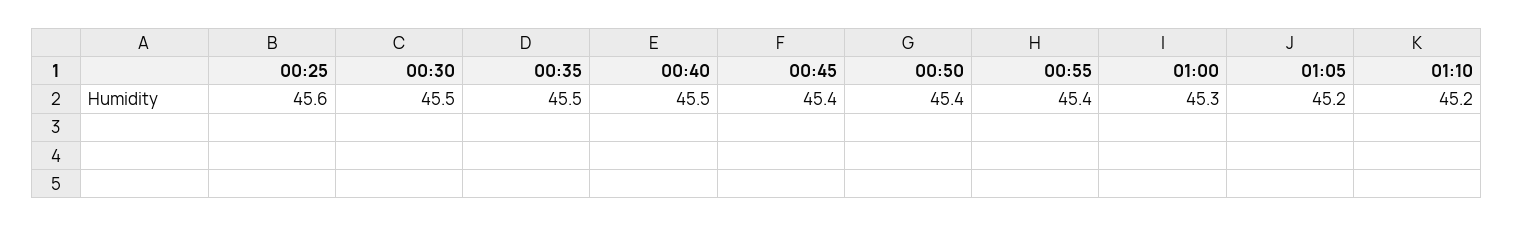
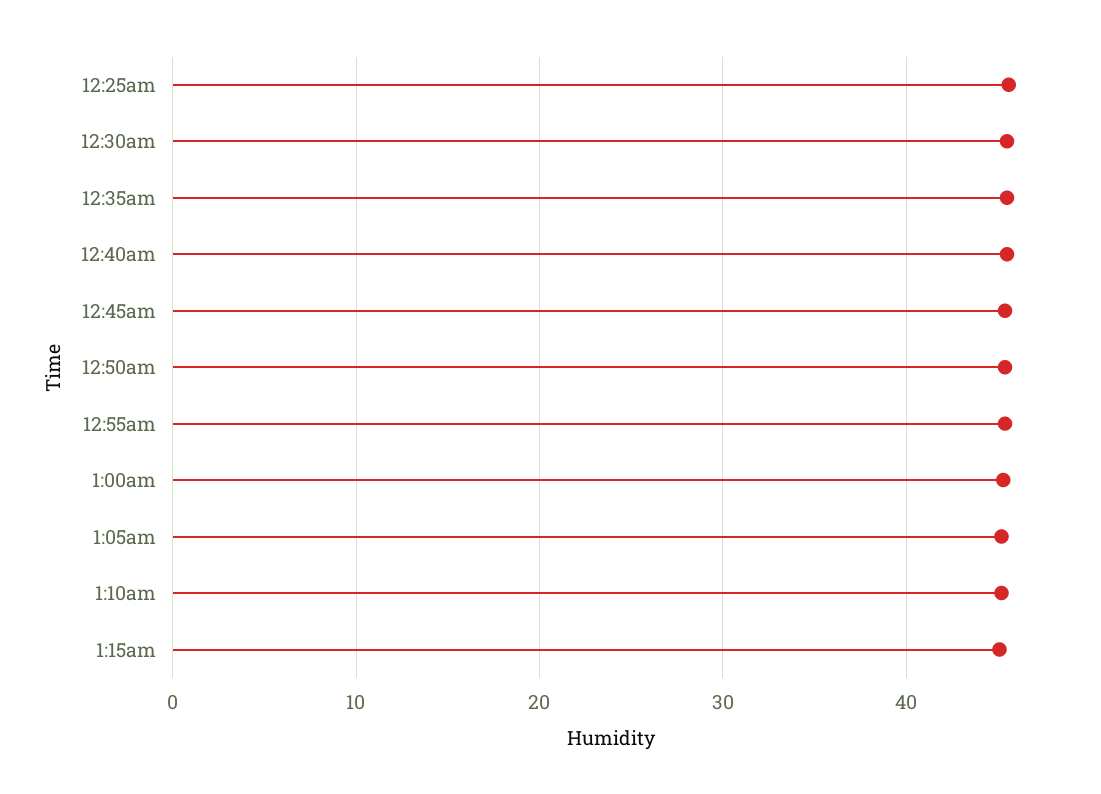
1:15am: none -> 45

